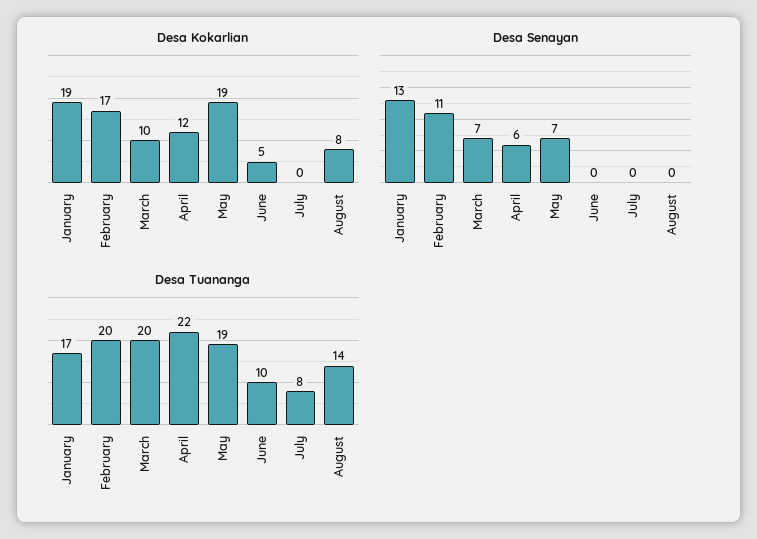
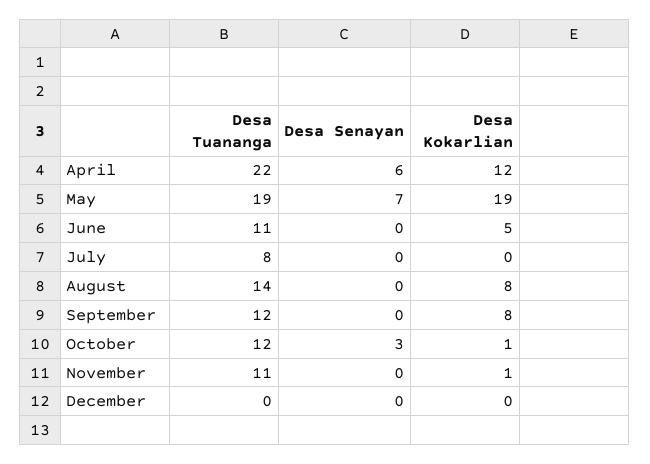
Desa Kokarlian, January: 19 -> none
Desa Kokarlian, February: 17 -> none
Desa Kokarlian, March: 10 -> none
Desa Senayan, January: 13 -> none
Desa Senayan, February: 11 -> none
Desa Senayan, March: 7 -> none
Desa Tuananga, January: 17 -> none
Desa Tuananga, February: 20 -> none
Desa Tuananga, March: 20 -> none
Desa Tuananga, June: 10 -> 11
Desa Tuananga, September: none -> 12
Desa Senayan, September: none -> 0
Desa Kokarlian, September: none -> 8
Desa Tuananga, October: none -> 12
Desa Senayan, October: none -> 3
Desa Kokarlian, October: none -> 1
Desa Tuananga, November: none -> 11
Desa Senayan, November: none -> 0
Desa Kokarlian, November: none -> 1
Desa Tuananga, December: none -> 0
Desa Senayan, December: none -> 0
Desa Kokarlian, December: none -> 0

